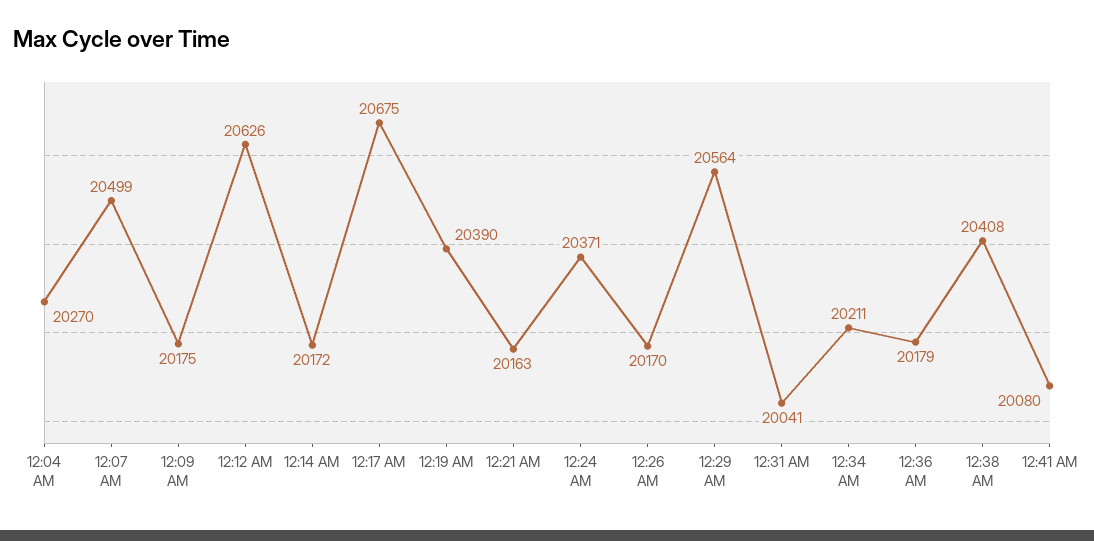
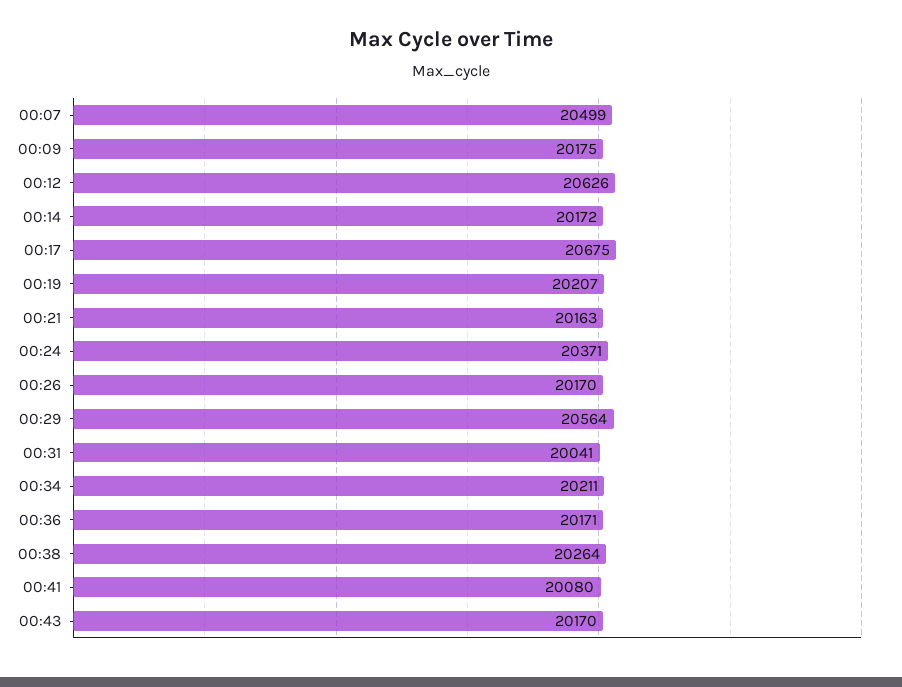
12:04 AM: 20270 -> none
12:19 AM: 20390 -> 20207
12:36 AM: 20179 -> 20171
12:38 AM: 20408 -> 20264
00:43: none -> 20170

